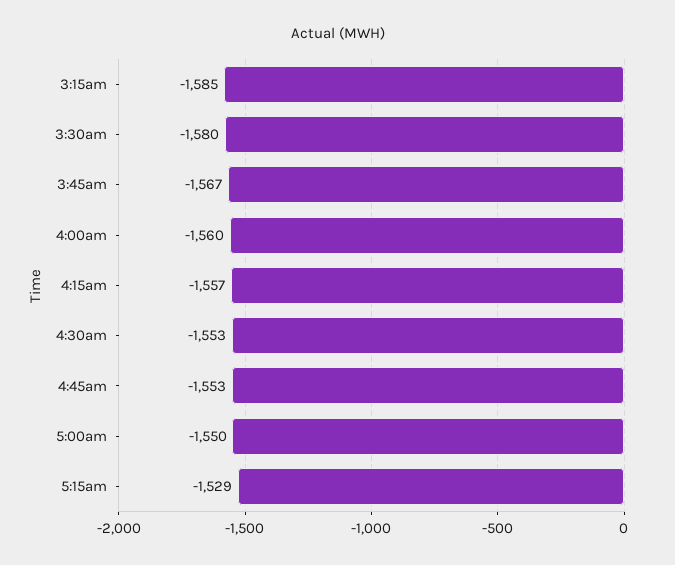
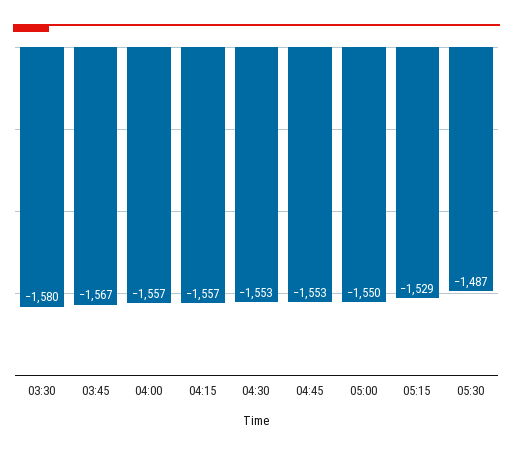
3:15am: -1585 -> none
4:00am: -1560 -> -1557
05:30: none -> -1487

